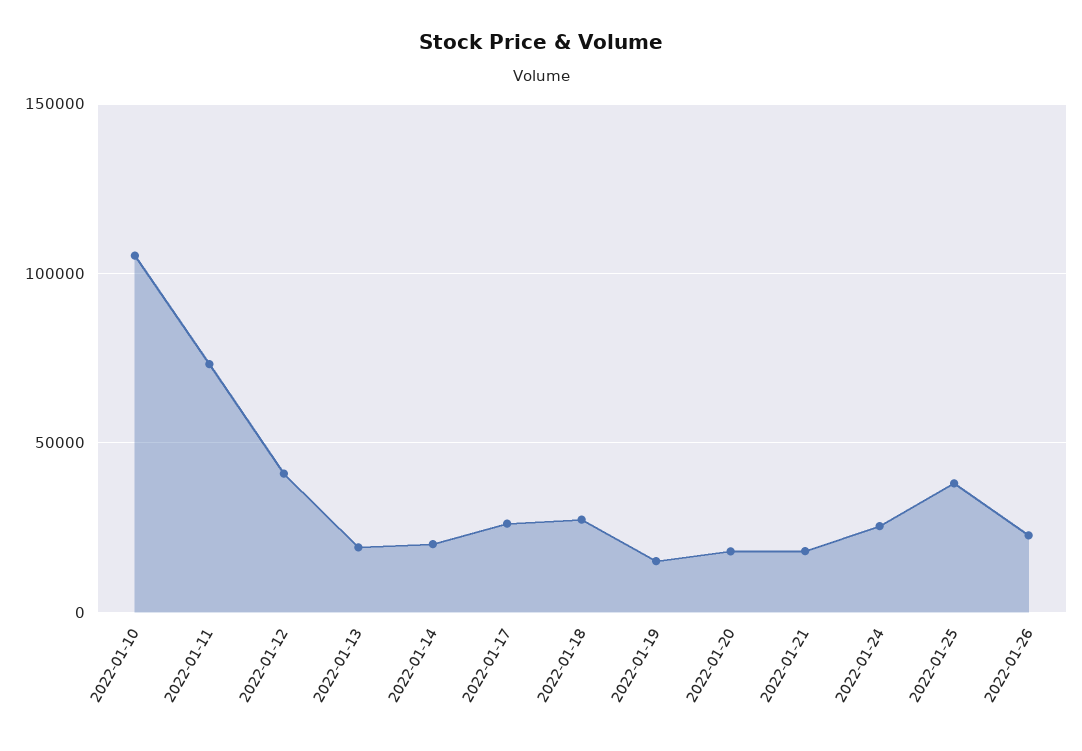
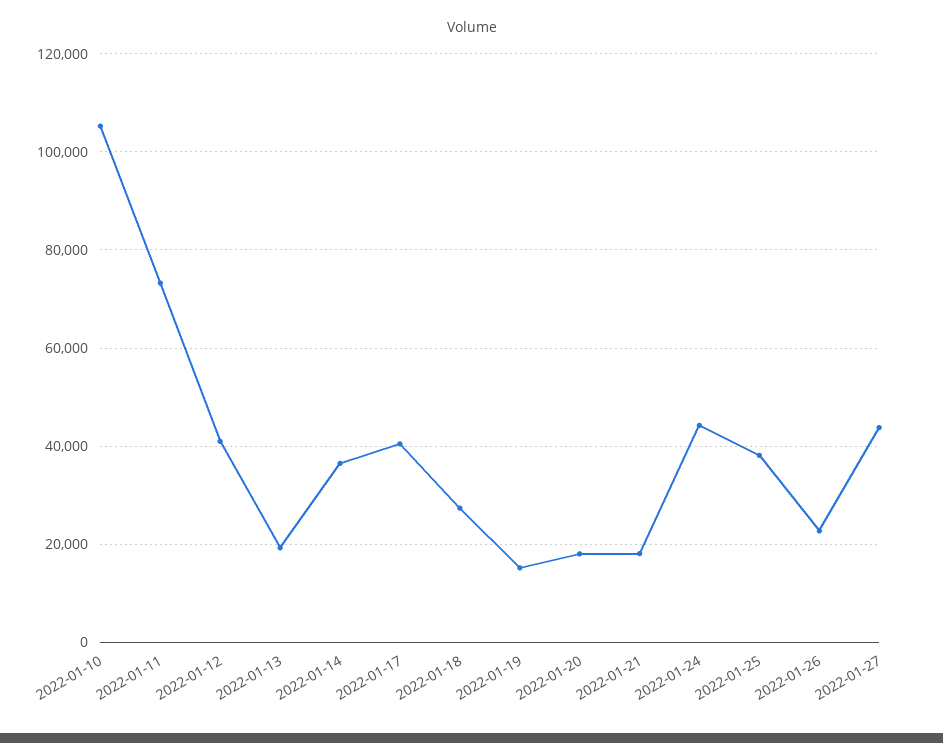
2022-01-14: 20000 -> 36000
2022-01-17: 25000 -> 40000
2022-01-24: 25000 -> 44000
2022-01-27: none -> 44000

